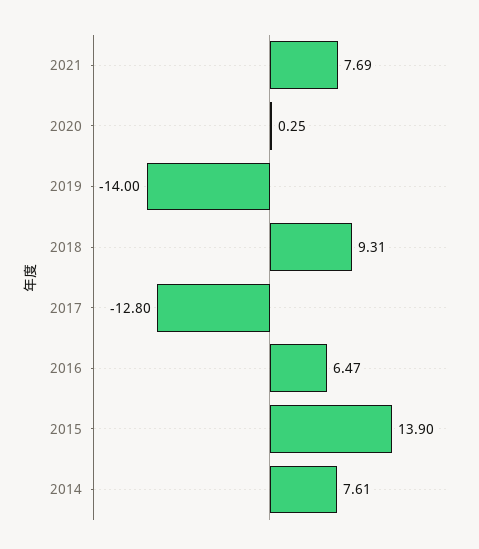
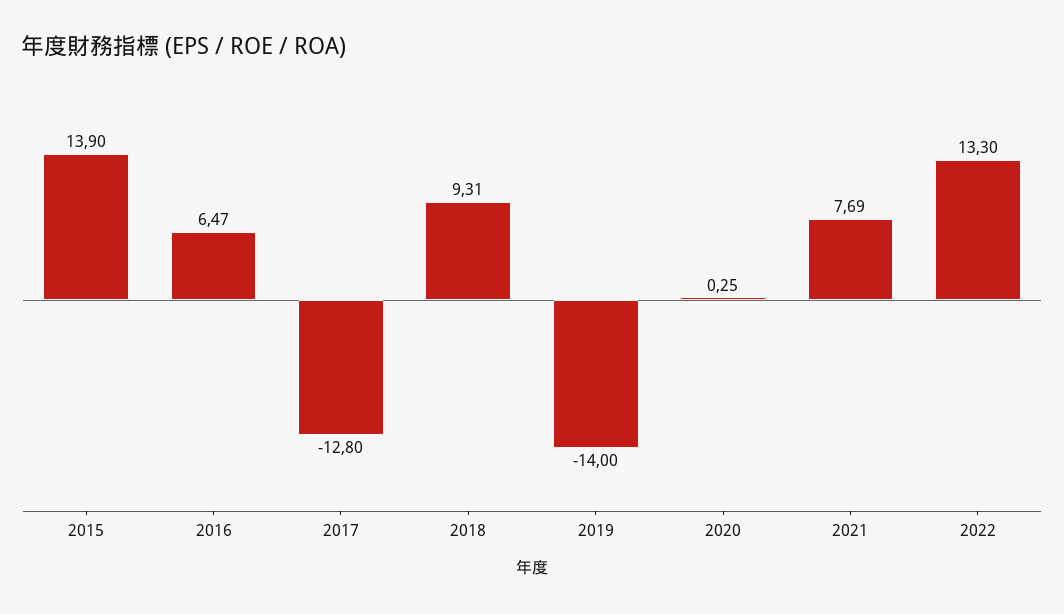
2014: 7.61 -> none
2022: none -> 13.3

